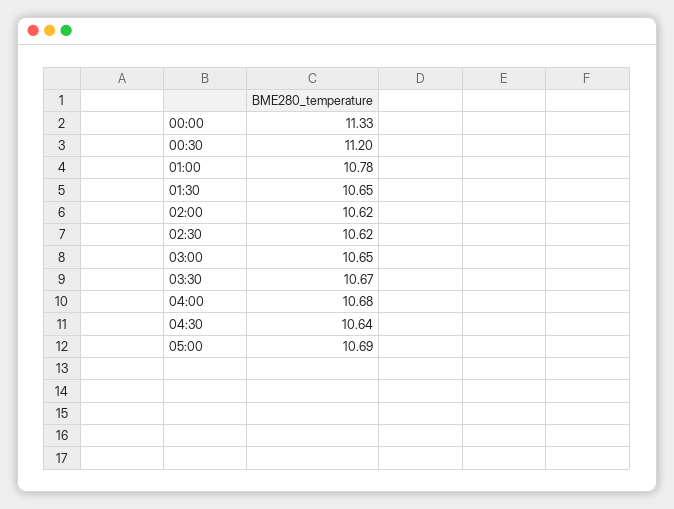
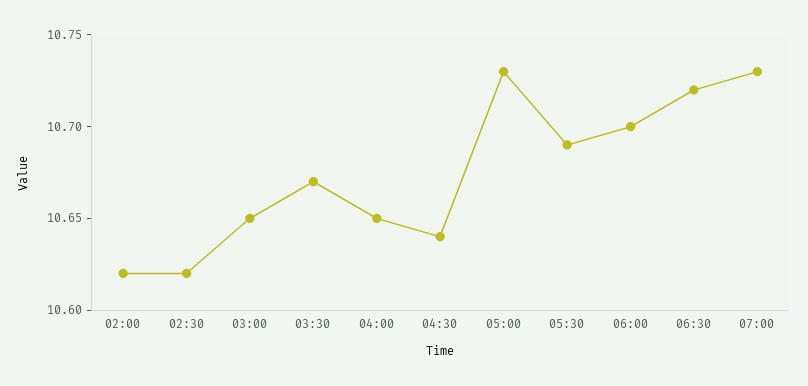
00:00: 11.33 -> none
00:30: 11.2 -> none
01:00: 10.78 -> none
01:30: 10.65 -> none
04:00: 10.68 -> 10.65
05:00: 10.69 -> 10.73
05:30: none -> 10.69
06:00: none -> 10.7
06:30: none -> 10.72
07:00: none -> 10.73

